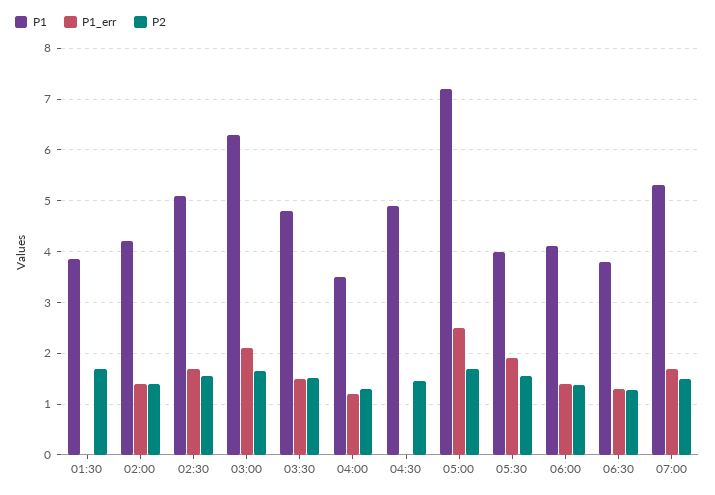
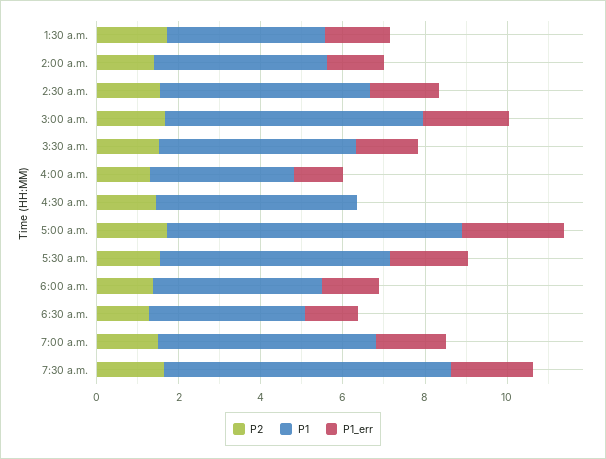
P1_err, 01:30: 0 -> 1.5
P1, 05:30: 4 -> 5.5
P2, 7:30 a.m.: none -> 1.5
P1, 7:30 a.m.: none -> 7
P1_err, 7:30 a.m.: none -> 2

